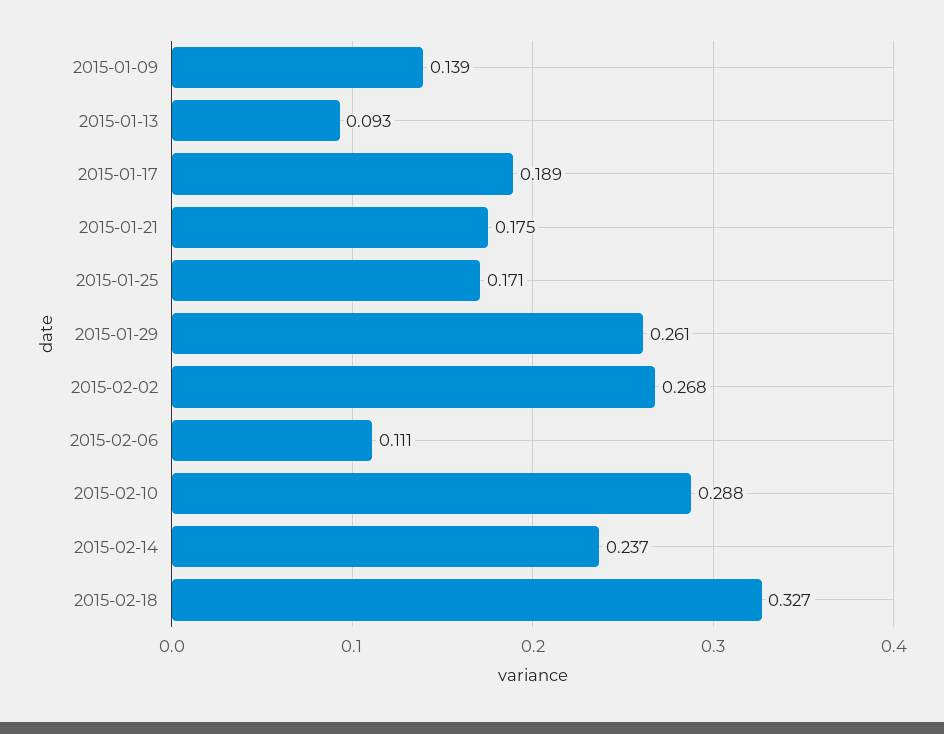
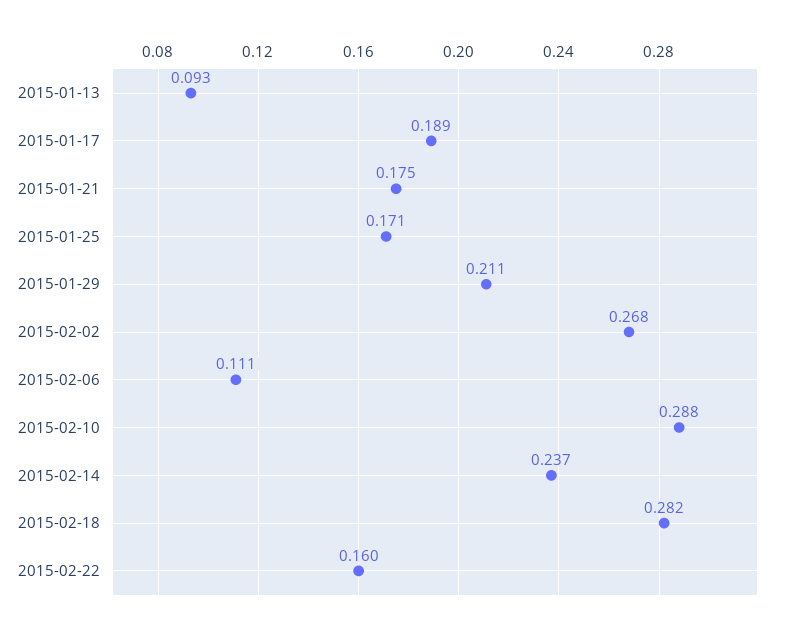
2015-01-09: 0.139 -> none
2015-01-29: 0.261 -> 0.211
2015-02-18: 0.327 -> 0.282
2015-02-22: none -> 0.16

